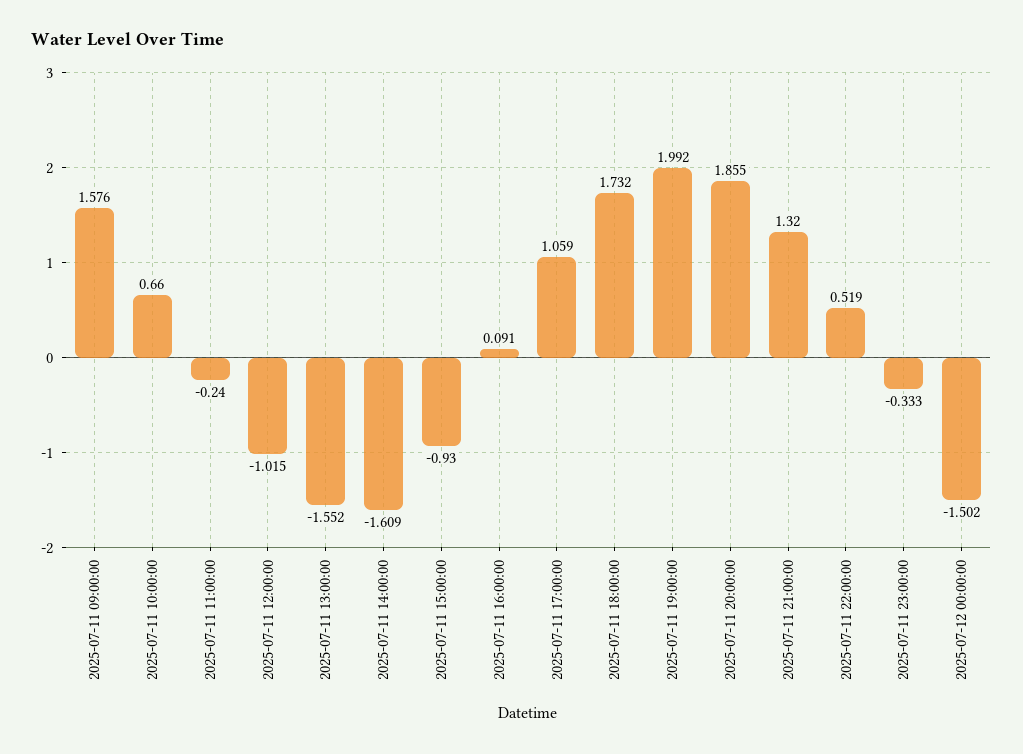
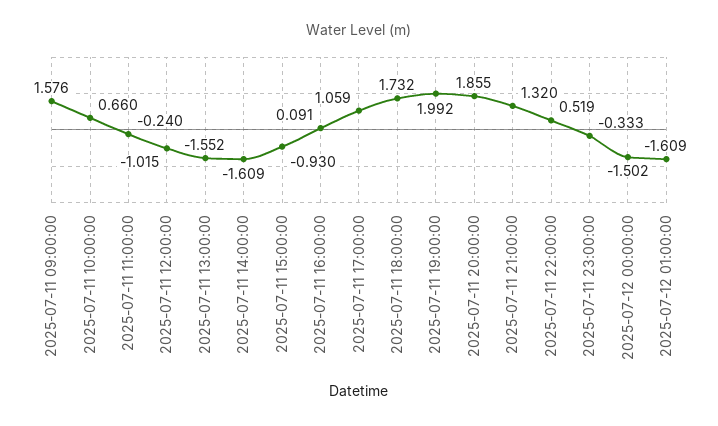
2025-07-12 01:00:00: none -> -1.609

